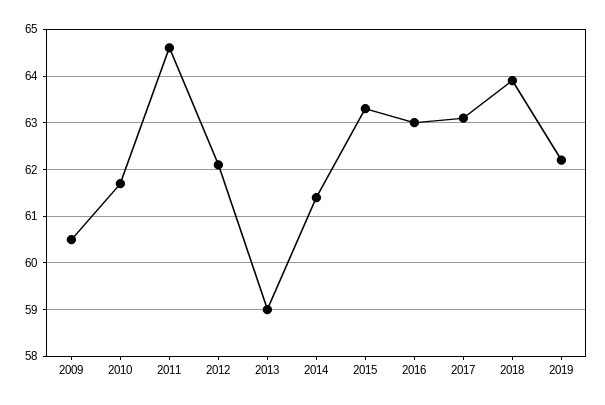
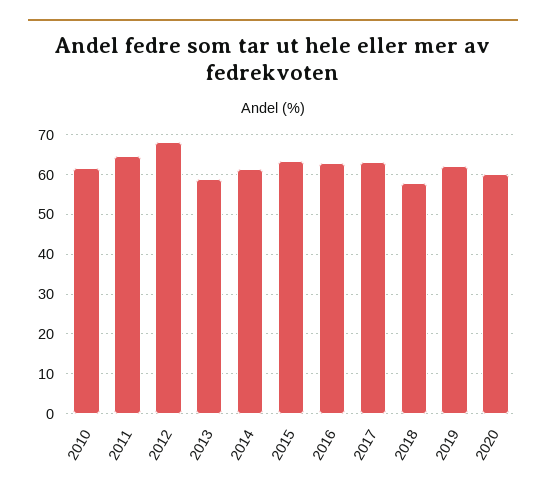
2009: 60.5 -> none
2012: 62 -> 68
2018: 64 -> 58
2020: none -> 60

